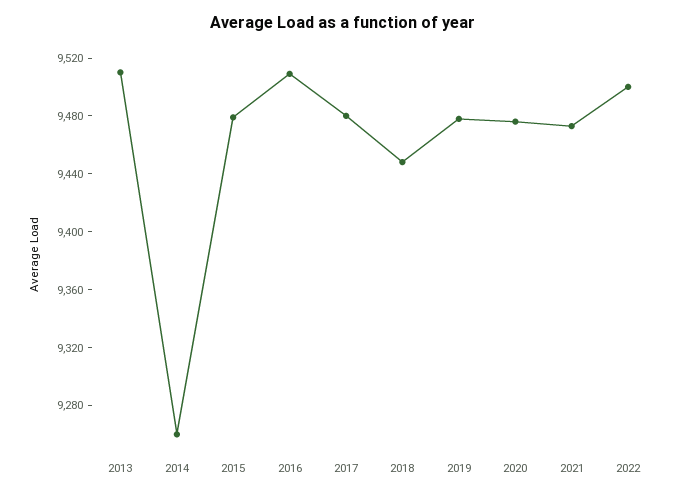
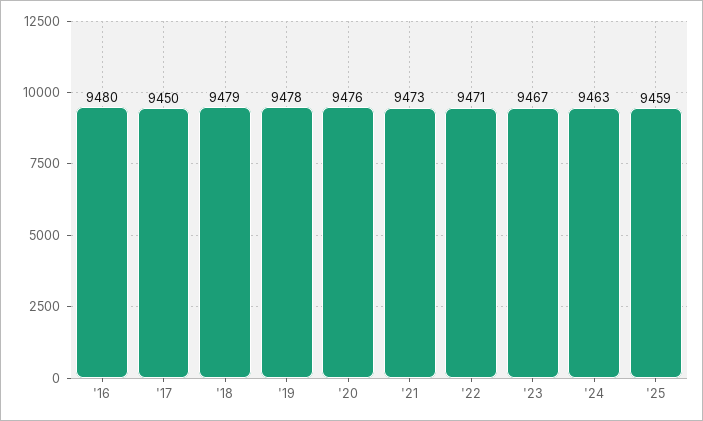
2013: 9510 -> none
2014: 9260 -> none
2015: 9480 -> none
2016: 9510 -> 9480
2017: 9480 -> 9450
2018: 9450 -> 9479
2022: 9500 -> 9471
'23: none -> 9467
'24: none -> 9463
'25: none -> 9459

